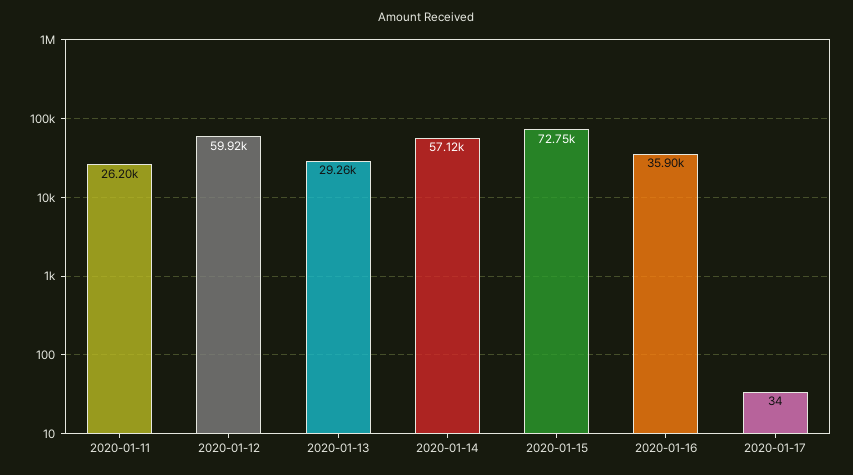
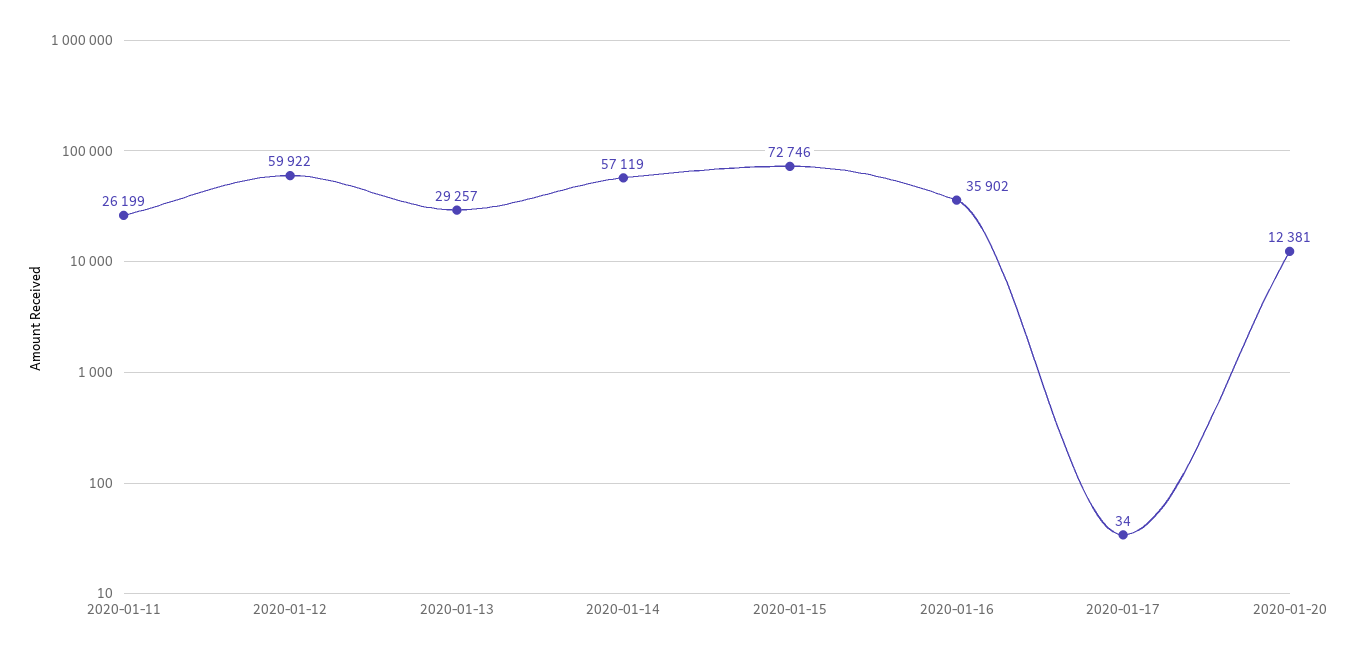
2020-01-20: none -> 12381

